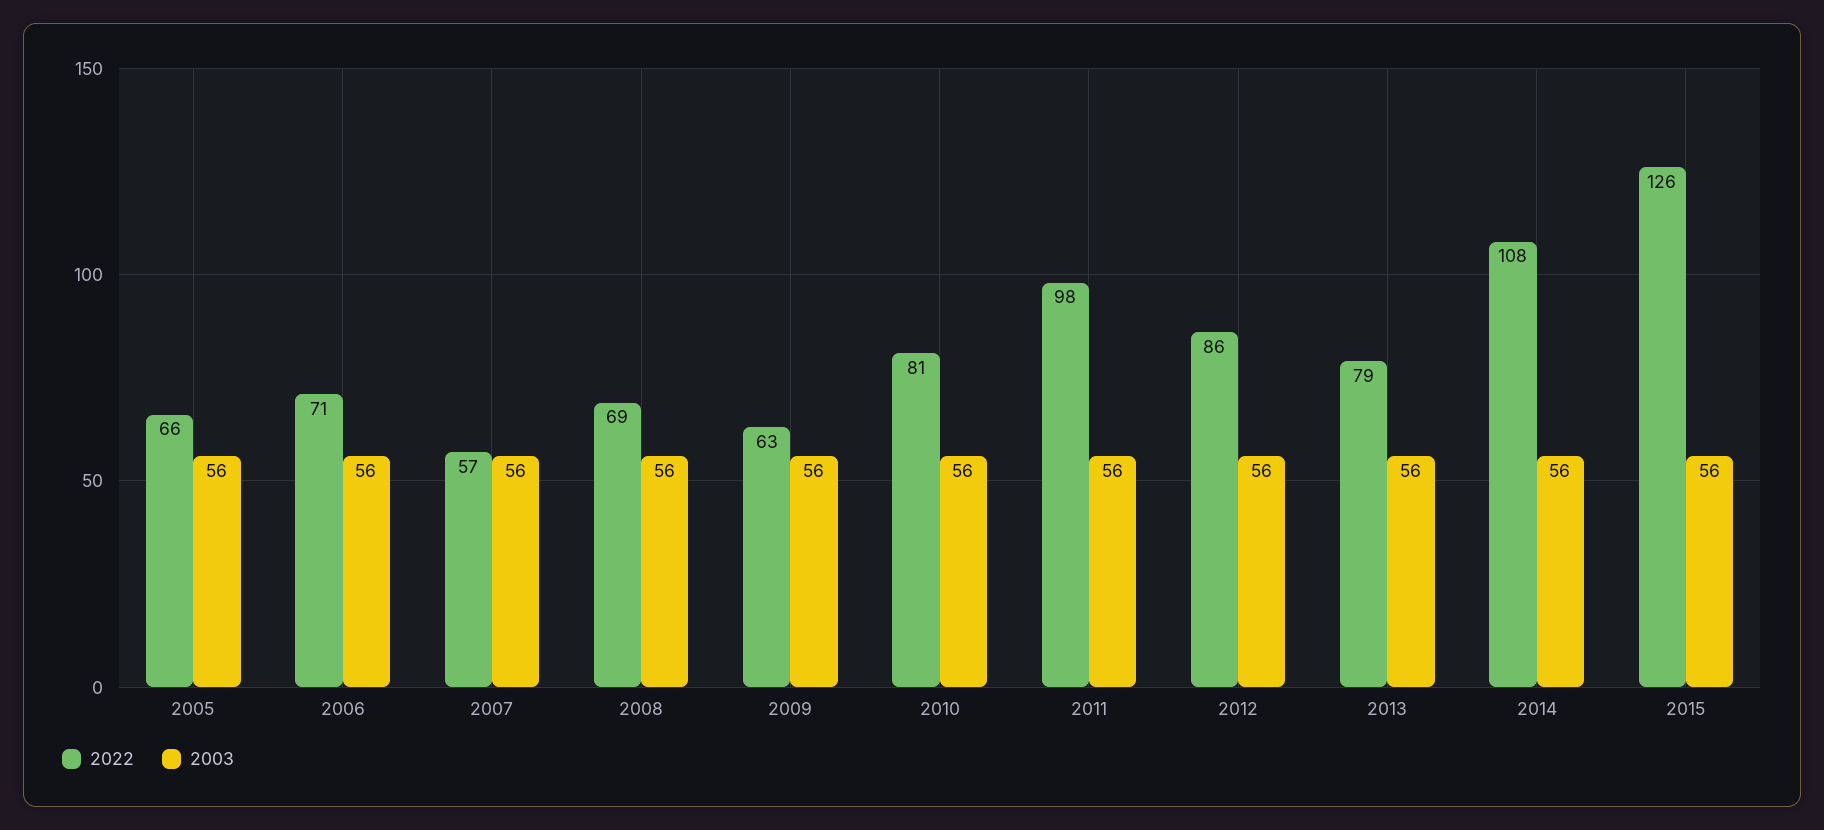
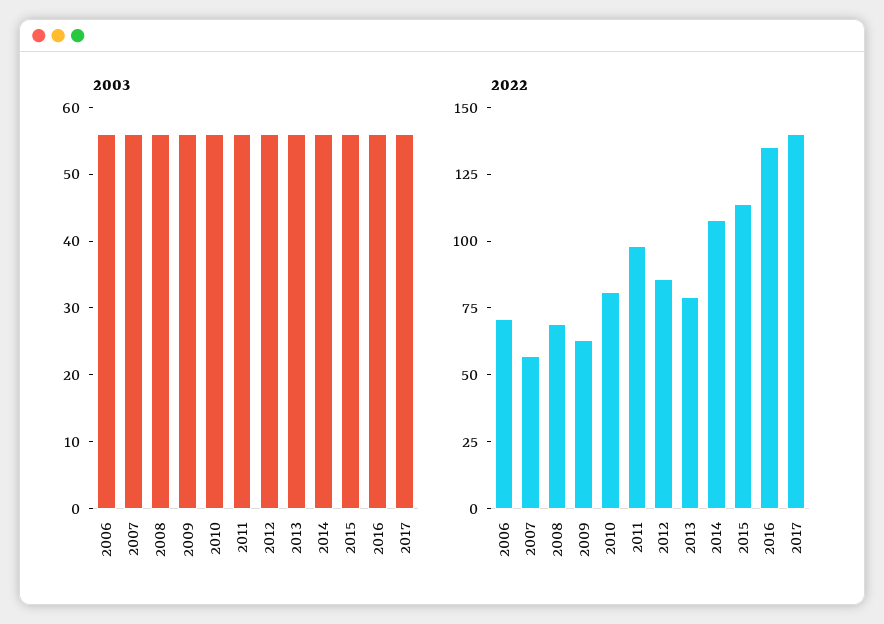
2022, 2005: 66 -> none
2003, 2005: 56 -> none
2022, 2015: 126 -> 115
2003, 2016: none -> 55
2003, 2017: none -> 55
2022, 2016: none -> 135
2022, 2017: none -> 140

